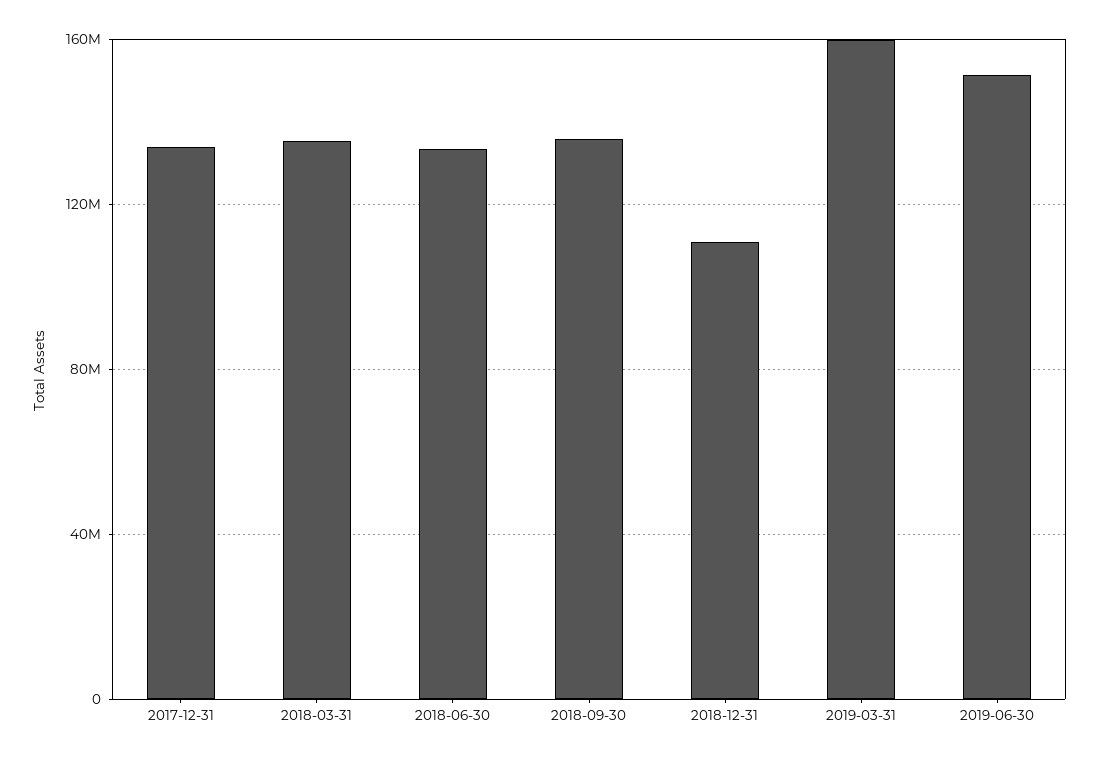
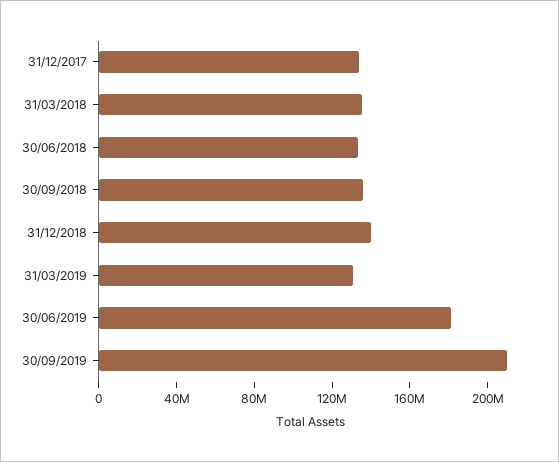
2018-12-31: 110000000 -> 140000000
2019-03-31: 160000000 -> 130000000
2019-06-30: 150000000 -> 180000000
30/09/2019: none -> 210000000

